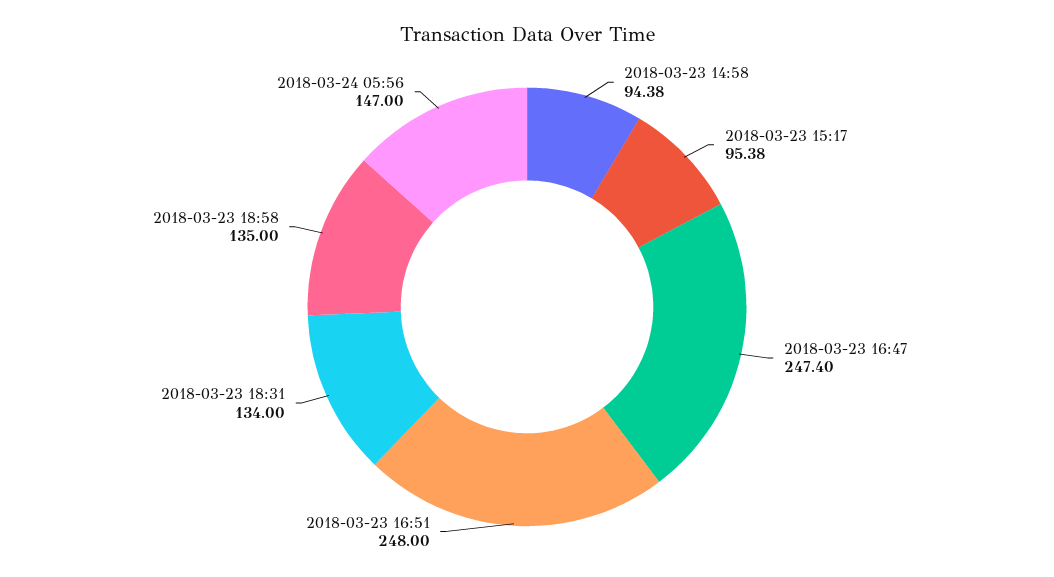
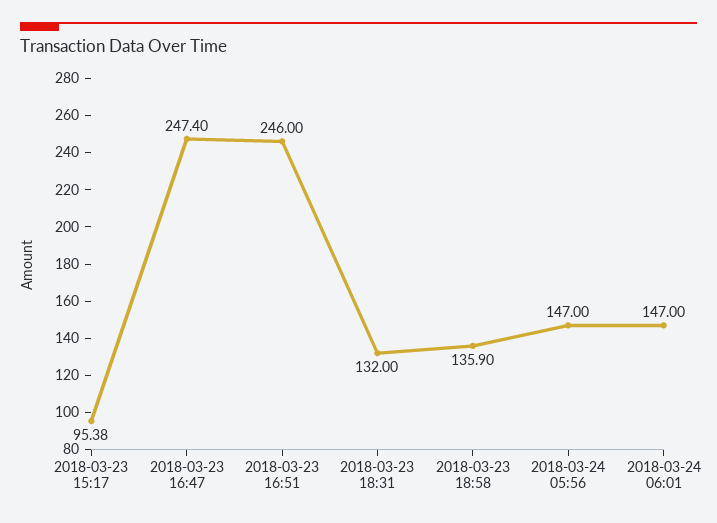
2018-03-23 14:58: 94.38 -> none
2018-03-23 16:51: 248 -> 246
2018-03-23 18:31: 134 -> 132
2018-03-23 18:58: 135 -> 135.9
2018-03-24 06:01: none -> 147

